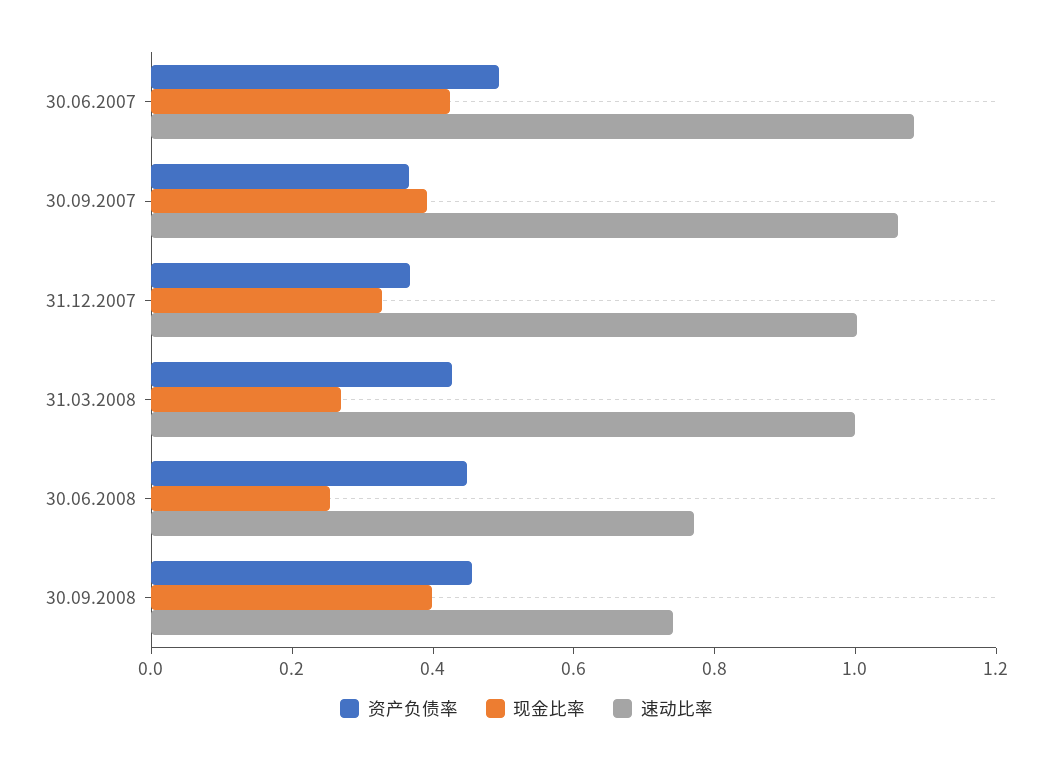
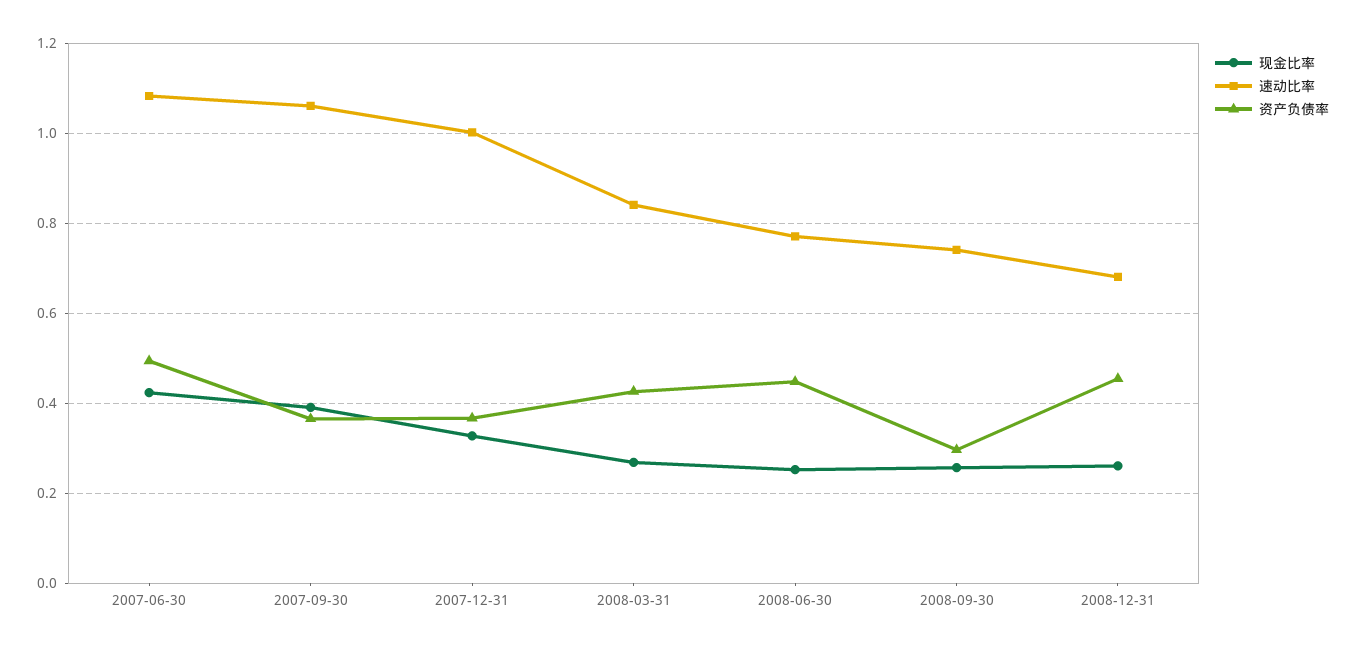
速动比率, 31.03.2008: 1 -> 0.84
资产负债率, 30.09.2008: 0.45 -> 0.3
现金比率, 30.09.2008: 0.4 -> 0.26
现金比率, 2008-12-31: none -> 0.26
速动比率, 2008-12-31: none -> 0.68
资产负债率, 2008-12-31: none -> 0.46

